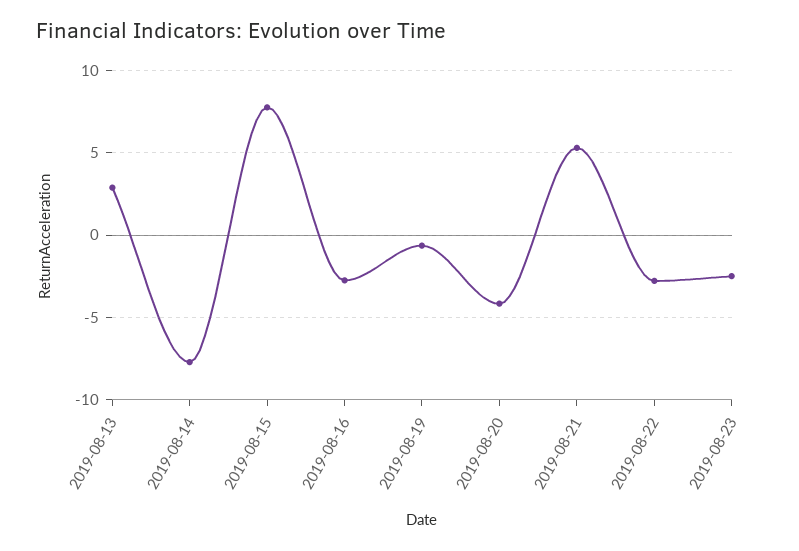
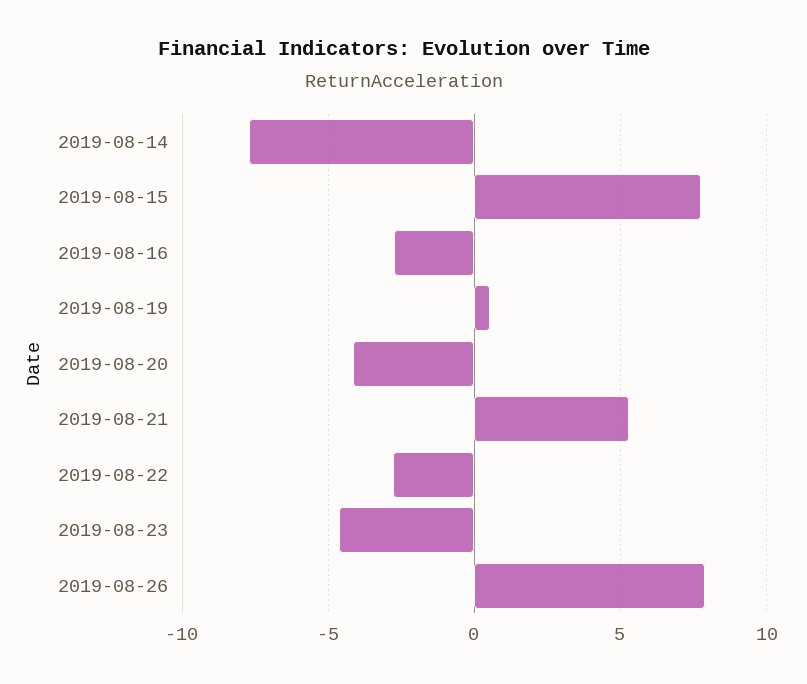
2019-08-13: 3 -> none
2019-08-19: -0.5 -> 0.5
2019-08-23: -2.5 -> -4.5
2019-08-26: none -> 8

